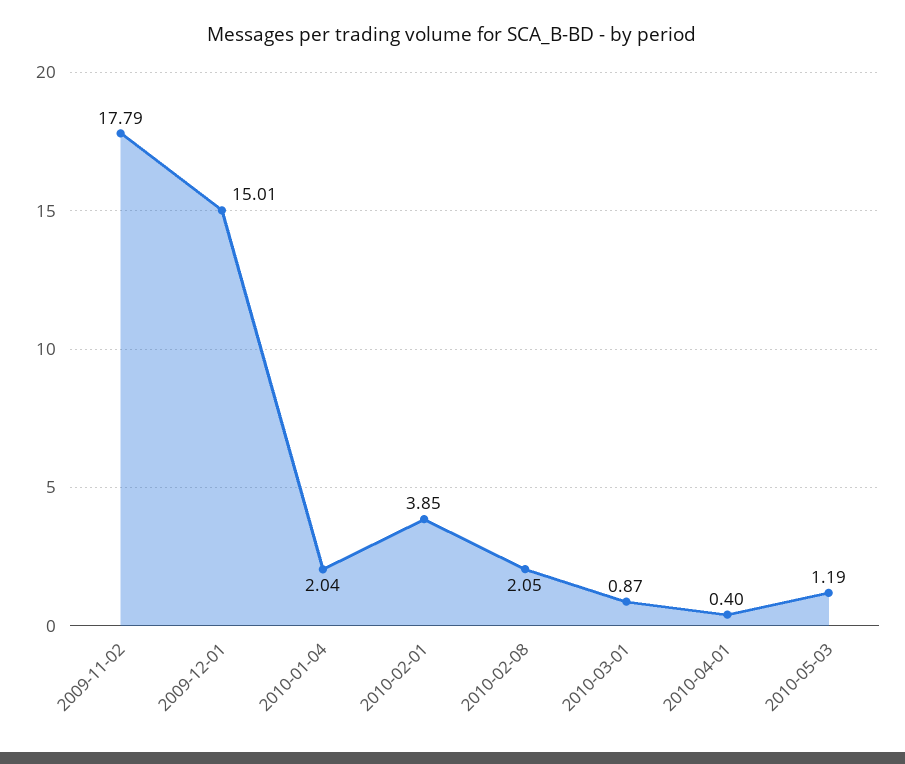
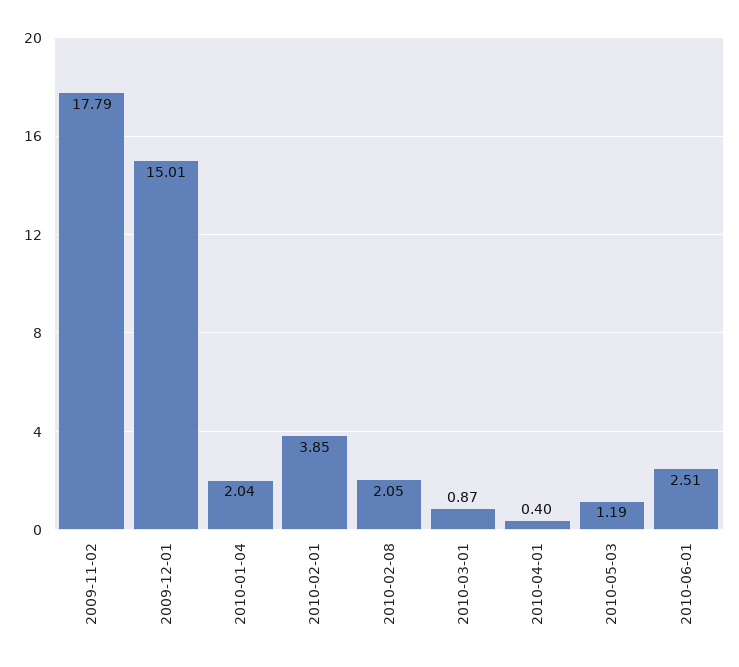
2010-06-01: none -> 2.51

